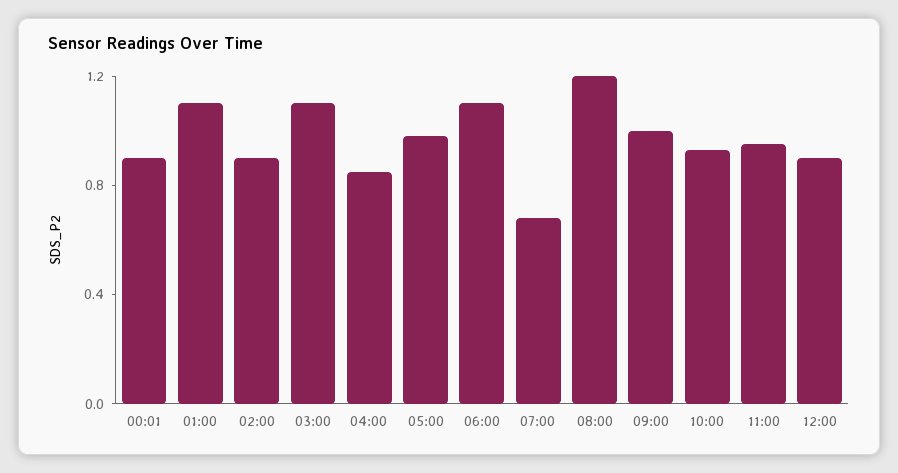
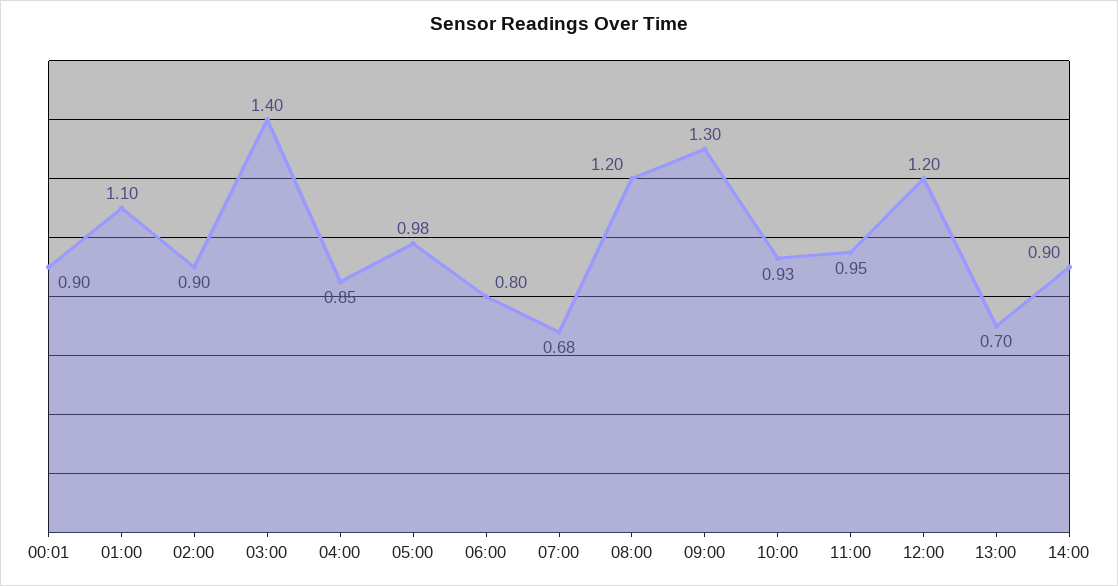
03:00: 1.1 -> 1.4
06:00: 1.1 -> 0.8
09:00: 1 -> 1.3
12:00: 0.9 -> 1.2
13:00: none -> 0.7
14:00: none -> 0.9

